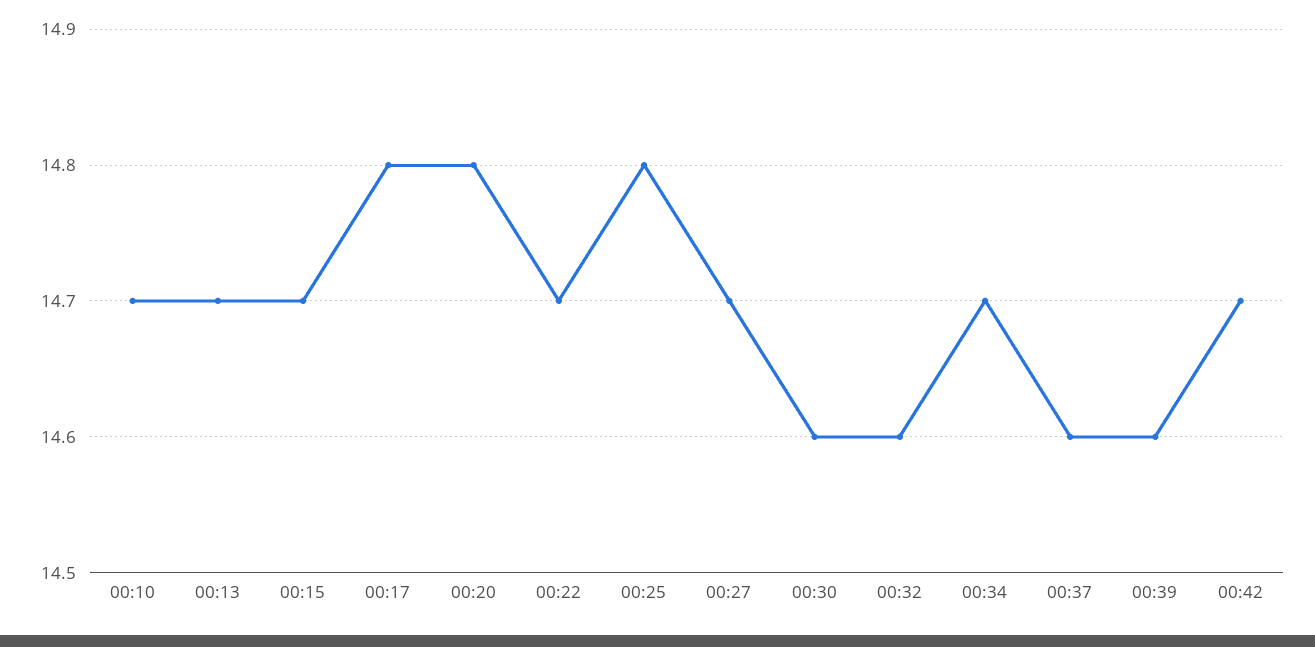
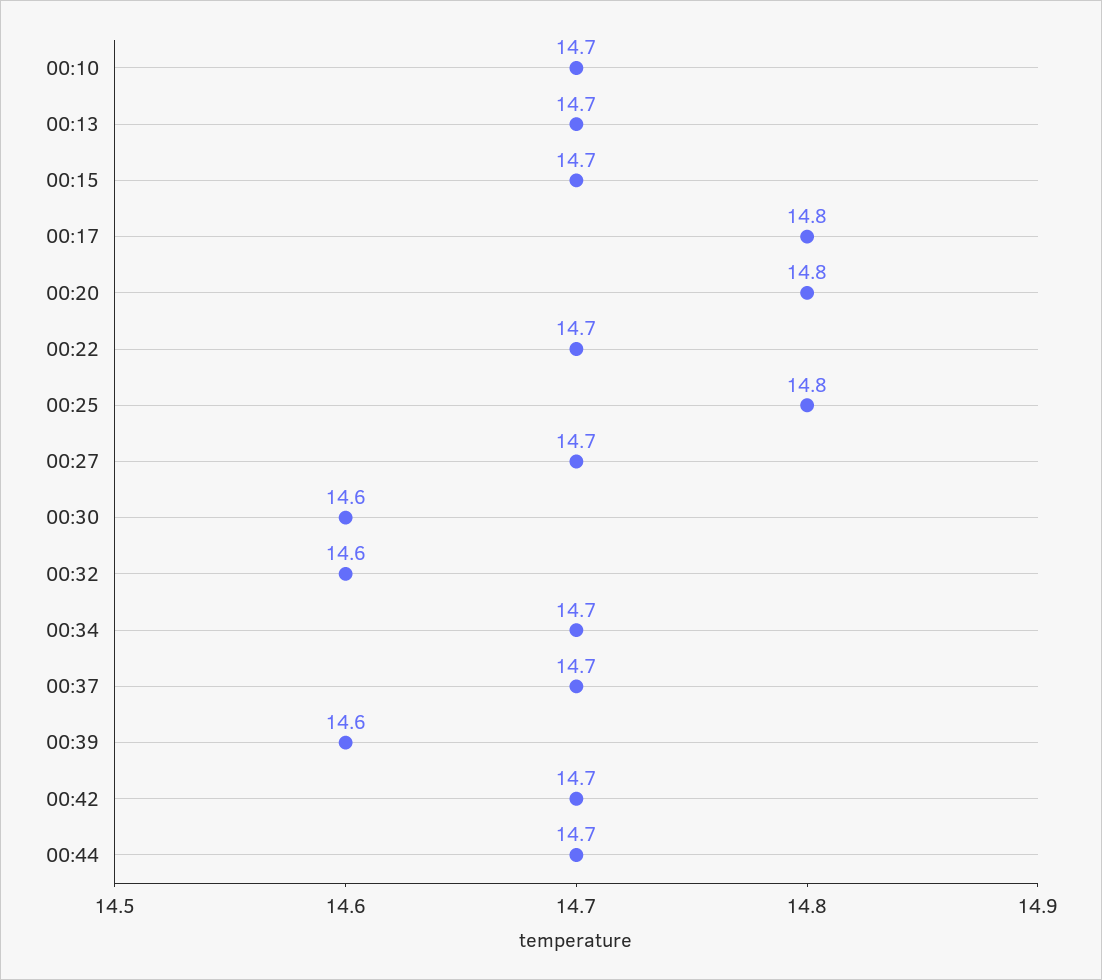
00:37: 14.6 -> 14.7
00:44: none -> 14.7

